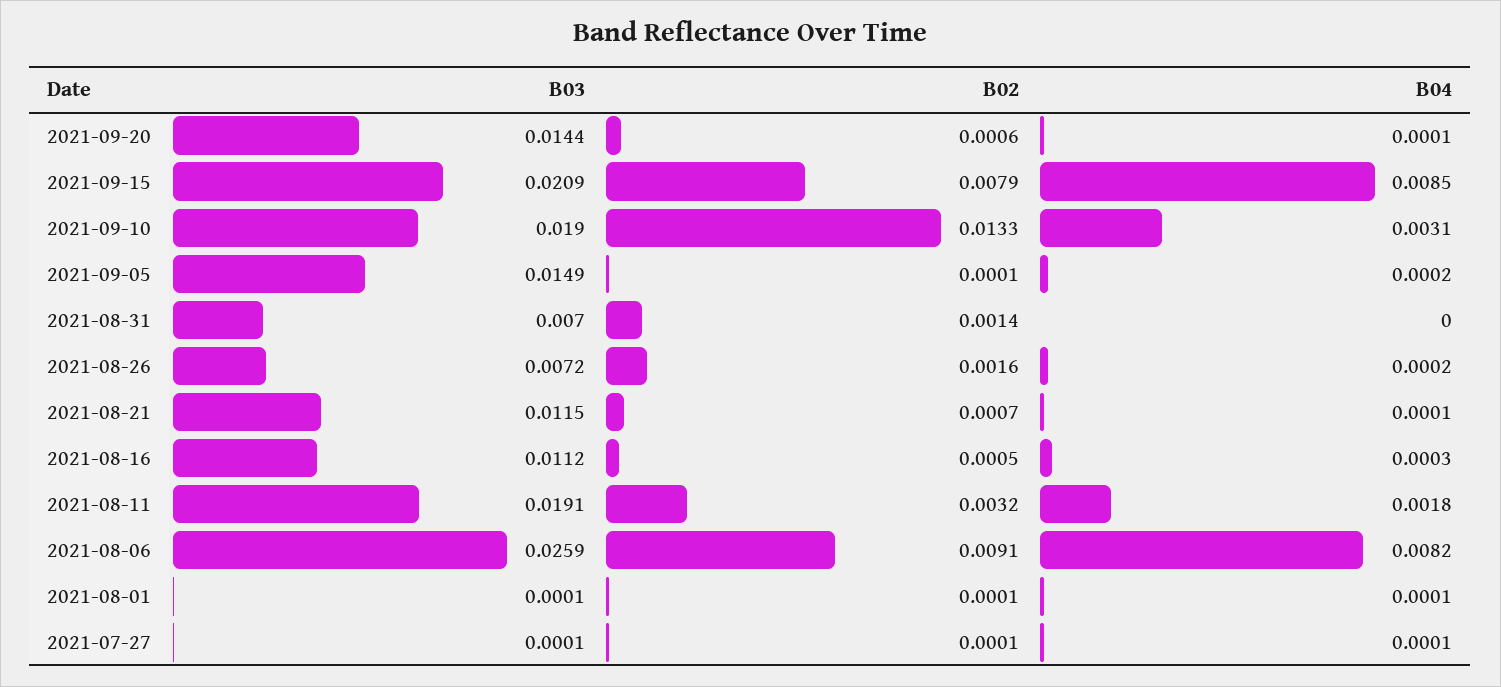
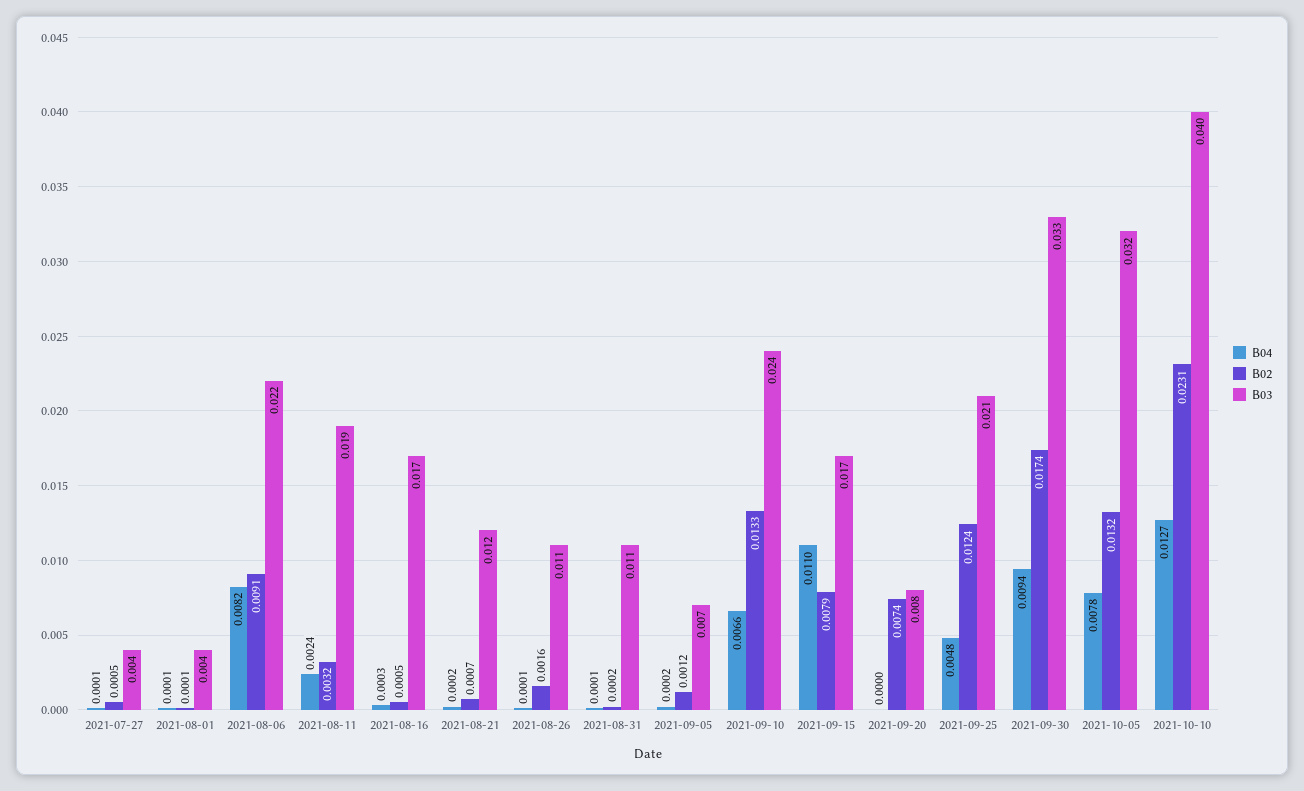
B03, 2021-09-20: 0.0144 -> 0.008
B02, 2021-09-20: 0.0006 -> 0.0074
B04, 2021-09-20: 0.0001 -> 0
B03, 2021-09-15: 0.0209 -> 0.017
B04, 2021-09-15: 0.0085 -> 0.011
B03, 2021-09-10: 0.019 -> 0.024
B04, 2021-09-10: 0.0031 -> 0.0066
B03, 2021-09-05: 0.0149 -> 0.007
B02, 2021-09-05: 0.0001 -> 0.0012
B03, 2021-08-31: 0.007 -> 0.011
B02, 2021-08-31: 0.0014 -> 0.0002
B04, 2021-08-31: 0 -> 0.0001
B03, 2021-08-26: 0.0072 -> 0.011
B04, 2021-08-26: 0.0002 -> 0.0001
B04, 2021-08-21: 0.0001 -> 0.0002
B03, 2021-08-16: 0.0112 -> 0.017
B04, 2021-08-11: 0.0018 -> 0.0024
B03, 2021-08-06: 0.0259 -> 0.022
B03, 2021-08-01: 0.0001 -> 0.004
B03, 2021-07-27: 0.0001 -> 0.004
B02, 2021-07-27: 0.0001 -> 0.0005
B04, 2021-09-25: none -> 0.0048
B02, 2021-09-25: none -> 0.0124
B03, 2021-09-25: none -> 0.021
B04, 2021-09-30: none -> 0.0094
B02, 2021-09-30: none -> 0.0174
B03, 2021-09-30: none -> 0.033
B04, 2021-10-05: none -> 0.0078
B02, 2021-10-05: none -> 0.0132
B03, 2021-10-05: none -> 0.032
B04, 2021-10-10: none -> 0.0127
B02, 2021-10-10: none -> 0.0231
B03, 2021-10-10: none -> 0.04

